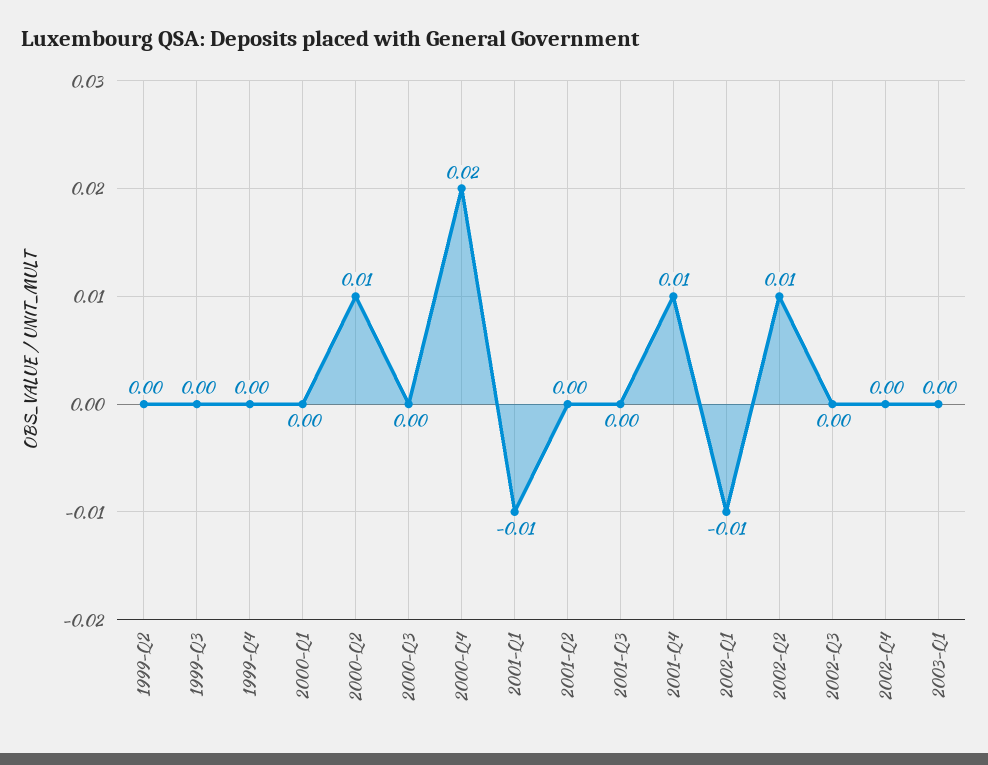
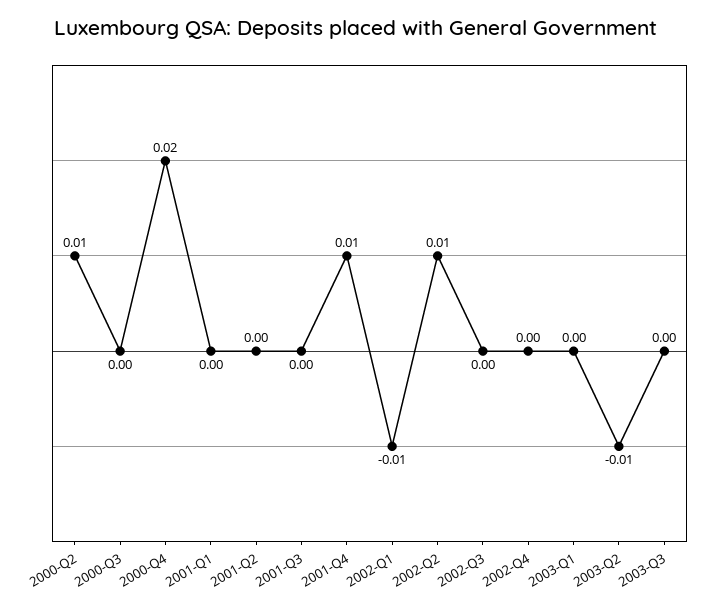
1999-Q2: 0 -> none
1999-Q3: 0 -> none
1999-Q4: 0 -> none
2000-Q1: 0 -> none
2001-Q1: -0.01 -> 0
2003-Q2: none -> -0.01
2003-Q3: none -> 0

